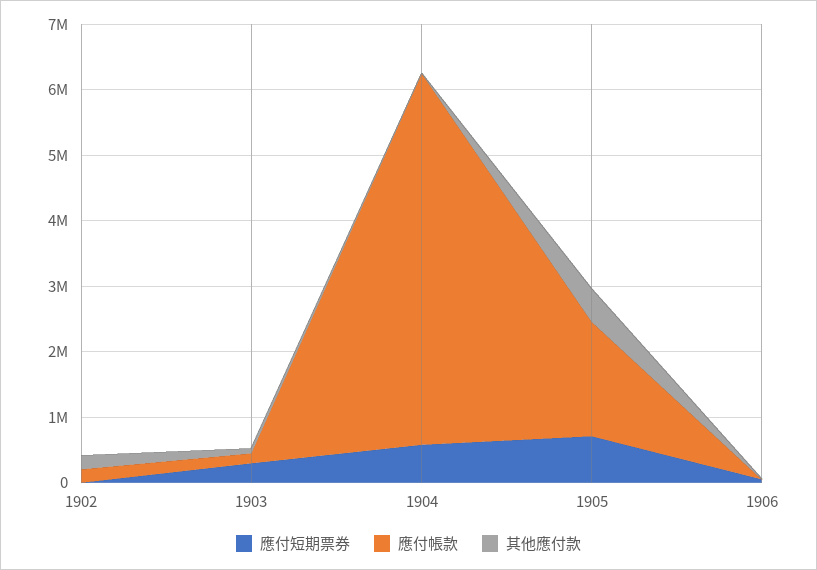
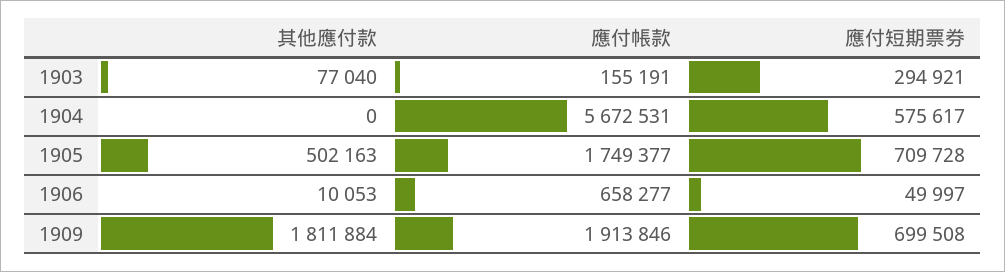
應付短期票券, 1902: 0 -> none
應付帳款, 1902: 200000 -> none
其他應付款, 1902: 200000 -> none
應付帳款, 1906: 0 -> 658277
其他應付款, 1909: none -> 1811884
應付帳款, 1909: none -> 1913846
應付短期票券, 1909: none -> 699508

